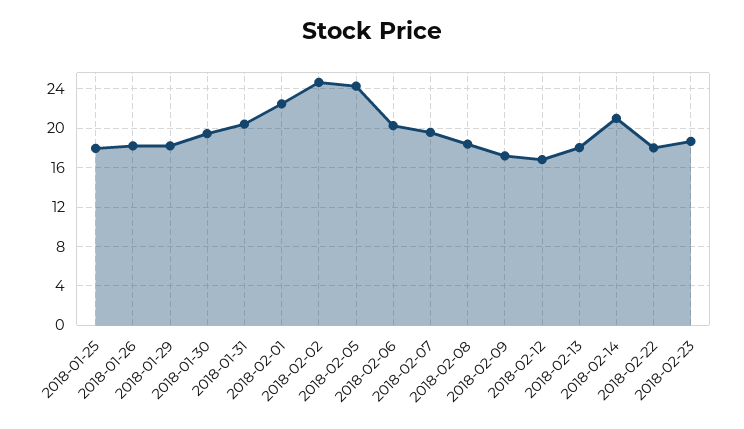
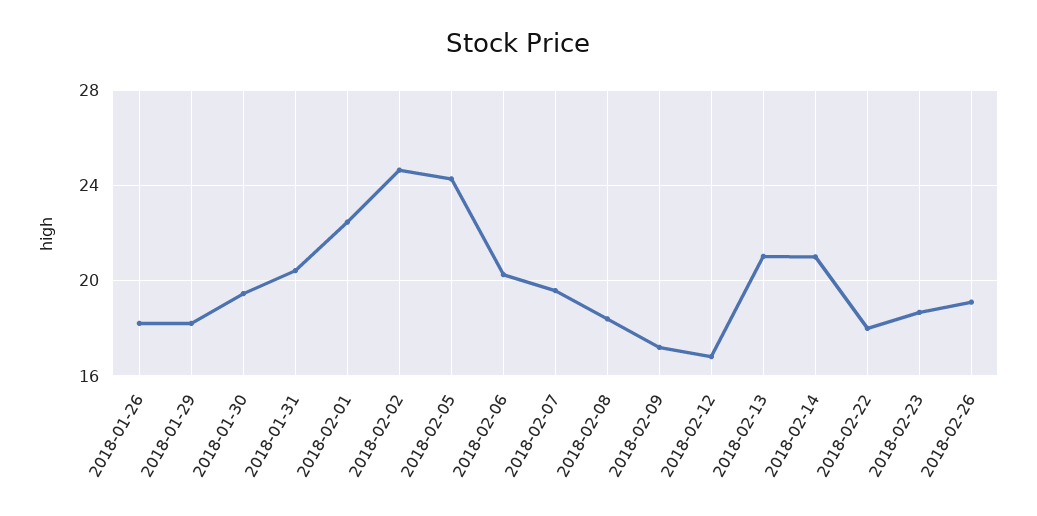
2018-01-25: 18 -> none
2018-02-13: 18 -> 21
2018-02-26: none -> 19

